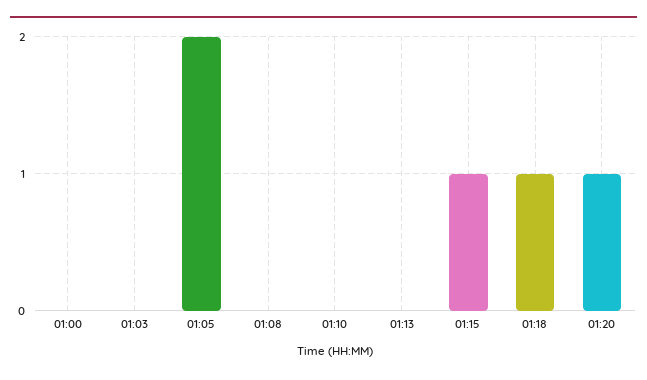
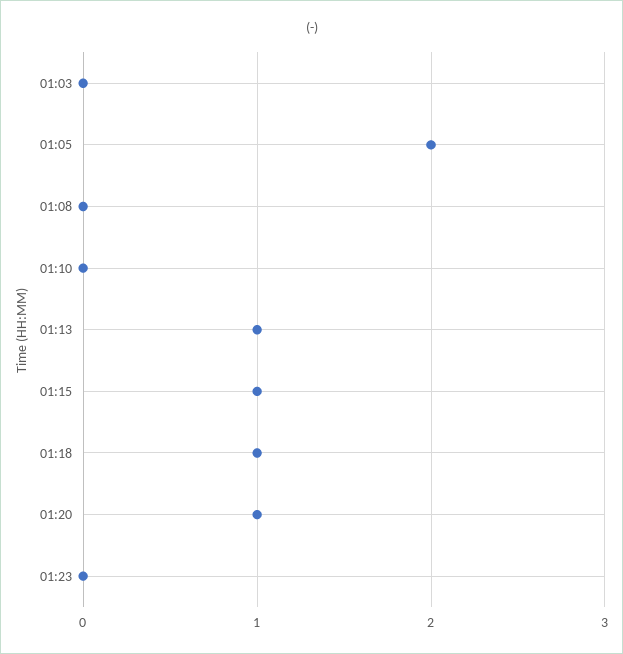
01:00: 0 -> none
01:13: 0 -> 1
01:23: none -> 0

